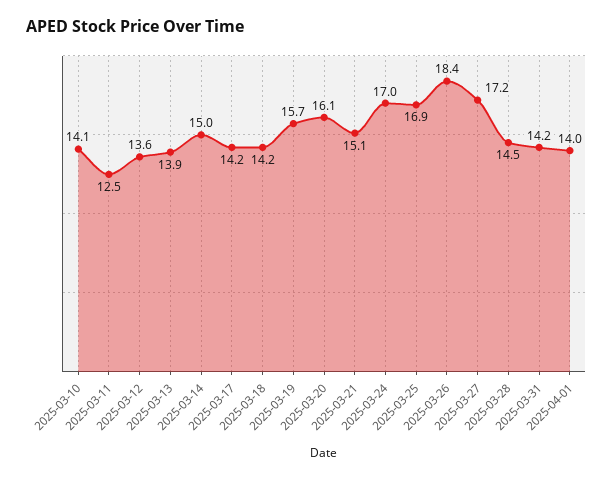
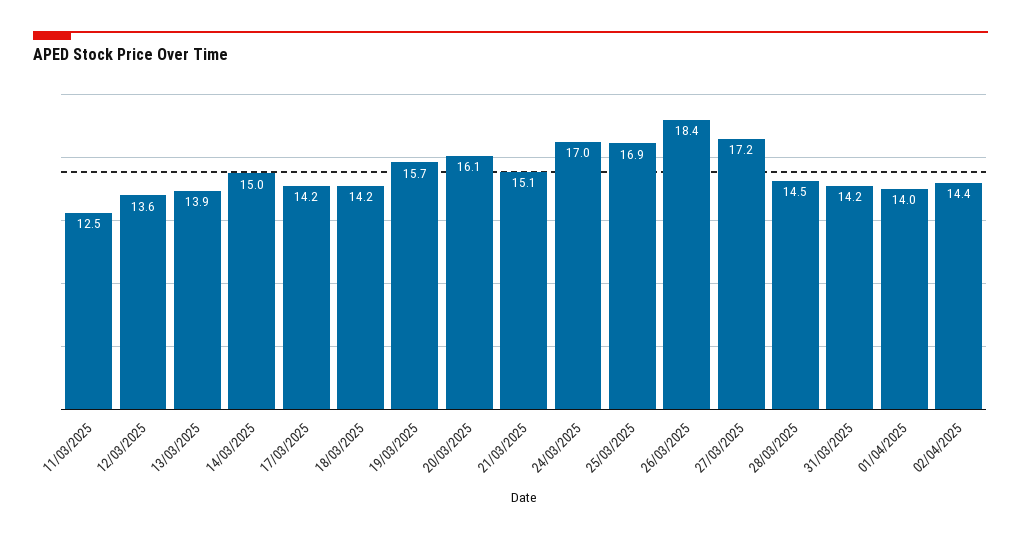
2025-03-10: 14.1 -> none
02/04/2025: none -> 14.4

